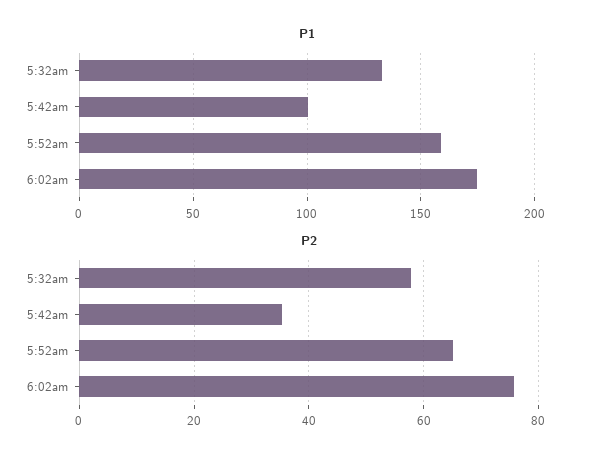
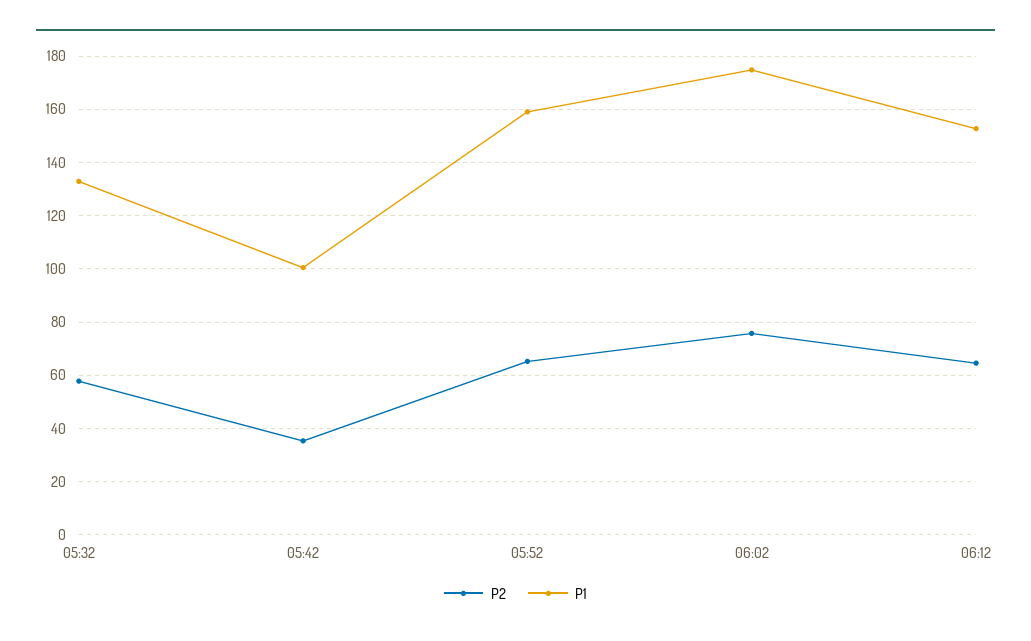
P2, 06:12: none -> 65
P1, 06:12: none -> 152.5

